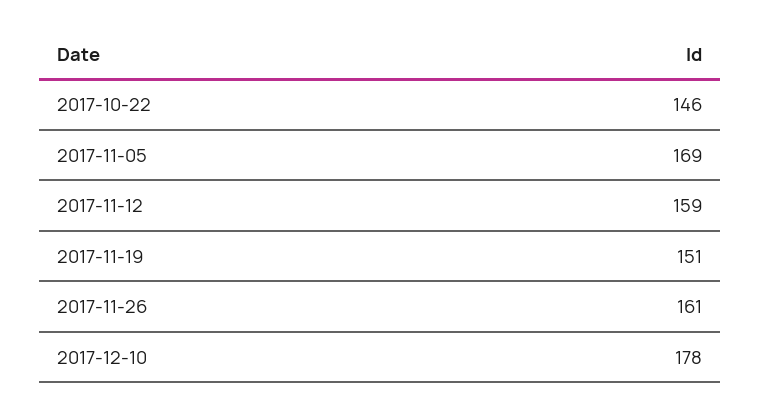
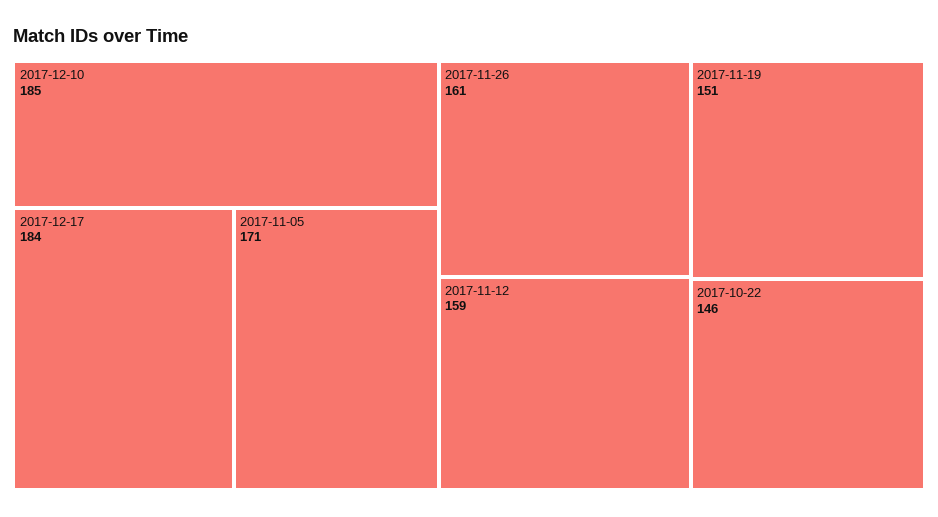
2017-11-05: 169 -> 171
2017-12-10: 178 -> 185
2017-12-17: none -> 184

